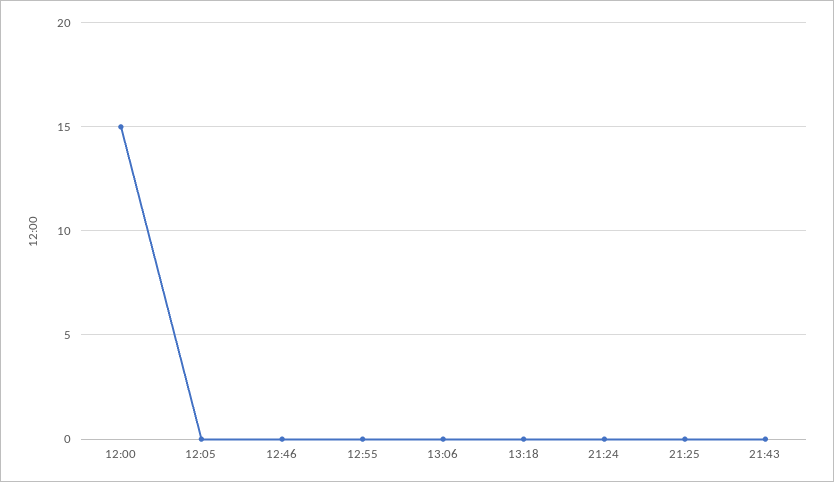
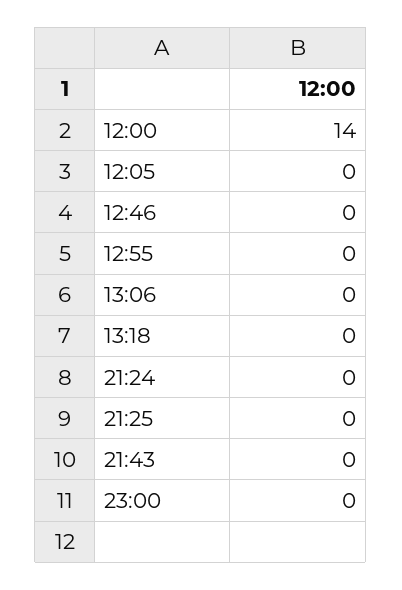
12:00: 15 -> 14
23:00: none -> 0

